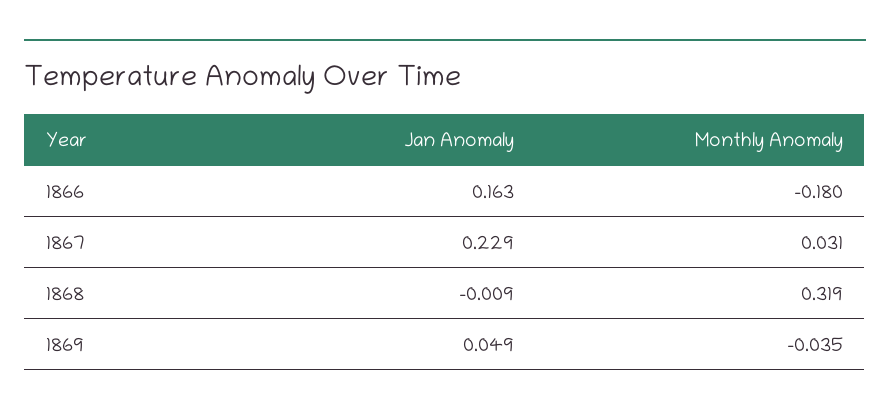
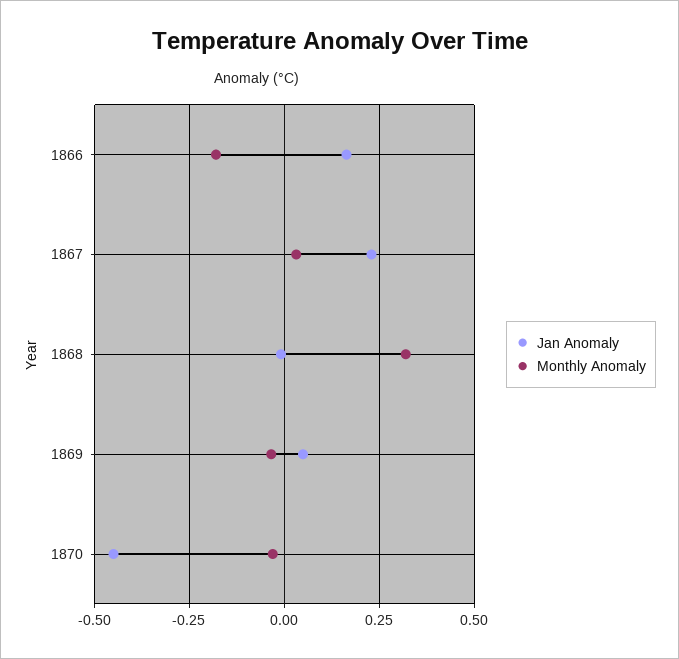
Jan Anomaly, 1870: none -> -0.45
Monthly Anomaly, 1870: none -> -0.025

